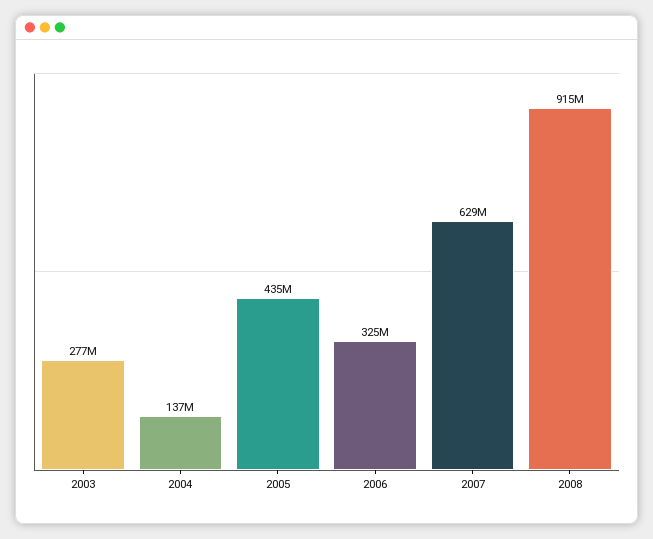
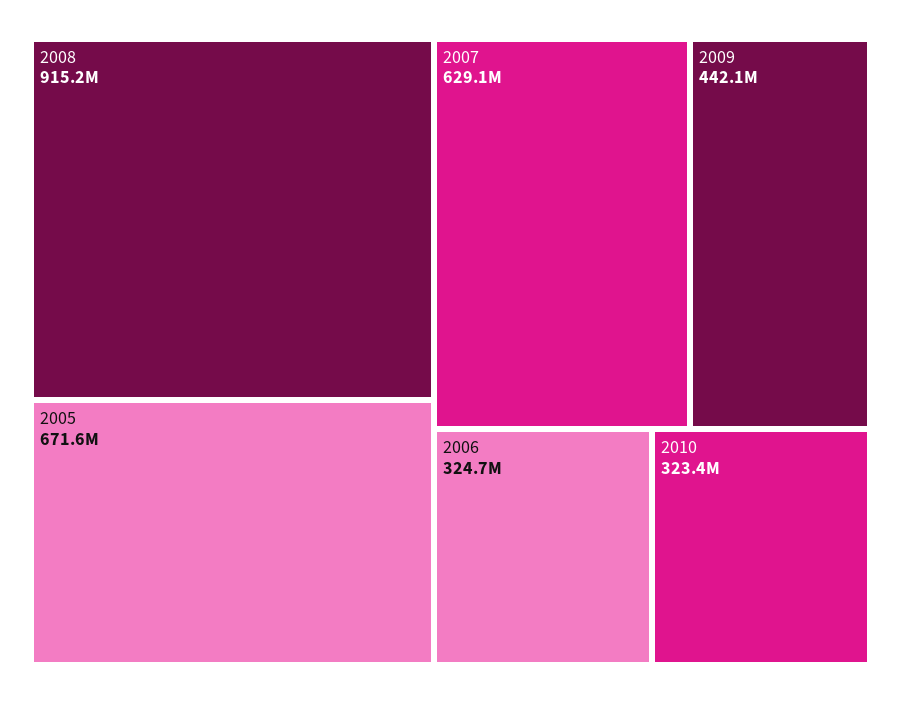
2003: 277000000 -> none
2004: 137000000 -> none
2005: 435000000 -> 671600000
2009: none -> 442100000
2010: none -> 323400000

